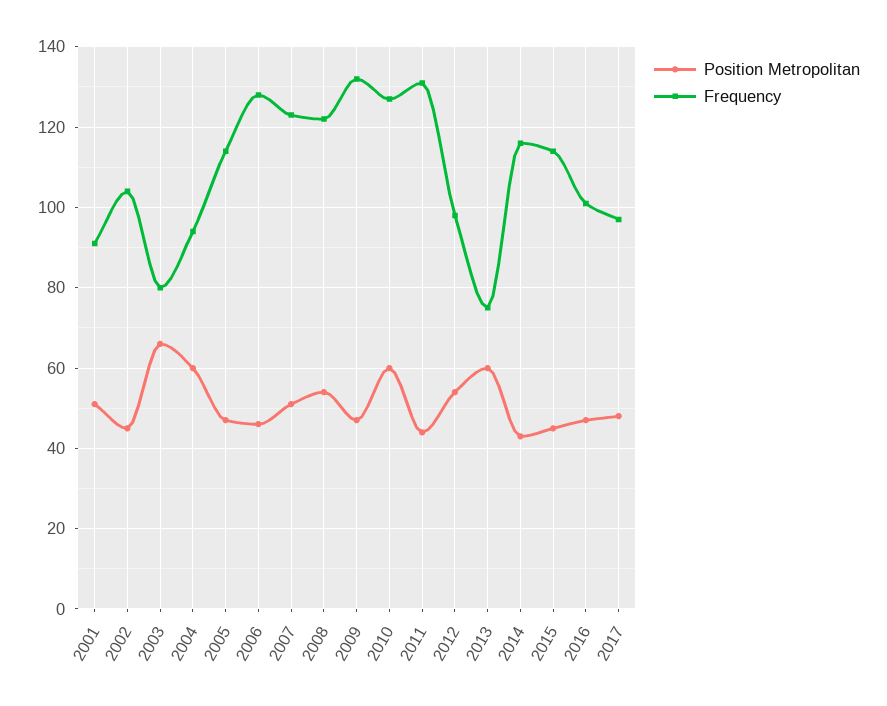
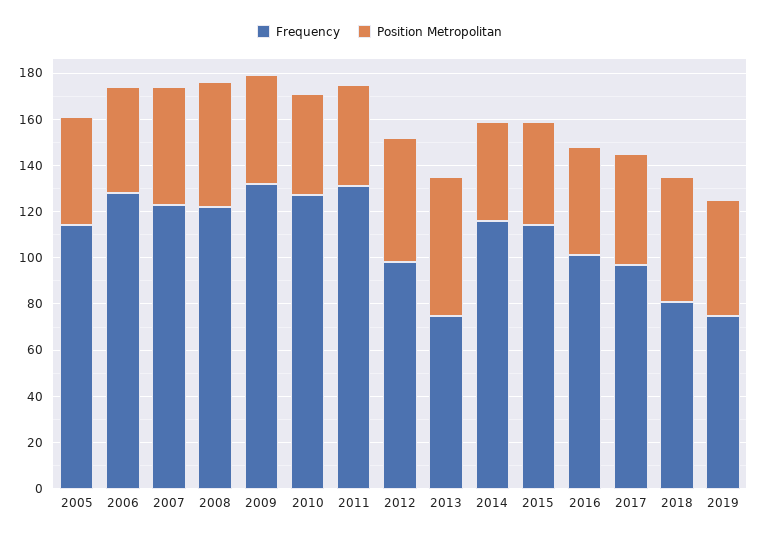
Position Metropolitan, 2001: 50 -> none
Frequency, 2001: 90 -> none
Position Metropolitan, 2002: 45 -> none
Frequency, 2002: 105 -> none
Position Metropolitan, 2003: 65 -> none
Frequency, 2003: 80 -> none
Position Metropolitan, 2004: 60 -> none
Frequency, 2004: 95 -> none
Position Metropolitan, 2010: 60 -> 45
Frequency, 2018: none -> 80
Position Metropolitan, 2018: none -> 55
Frequency, 2019: none -> 75
Position Metropolitan, 2019: none -> 50

